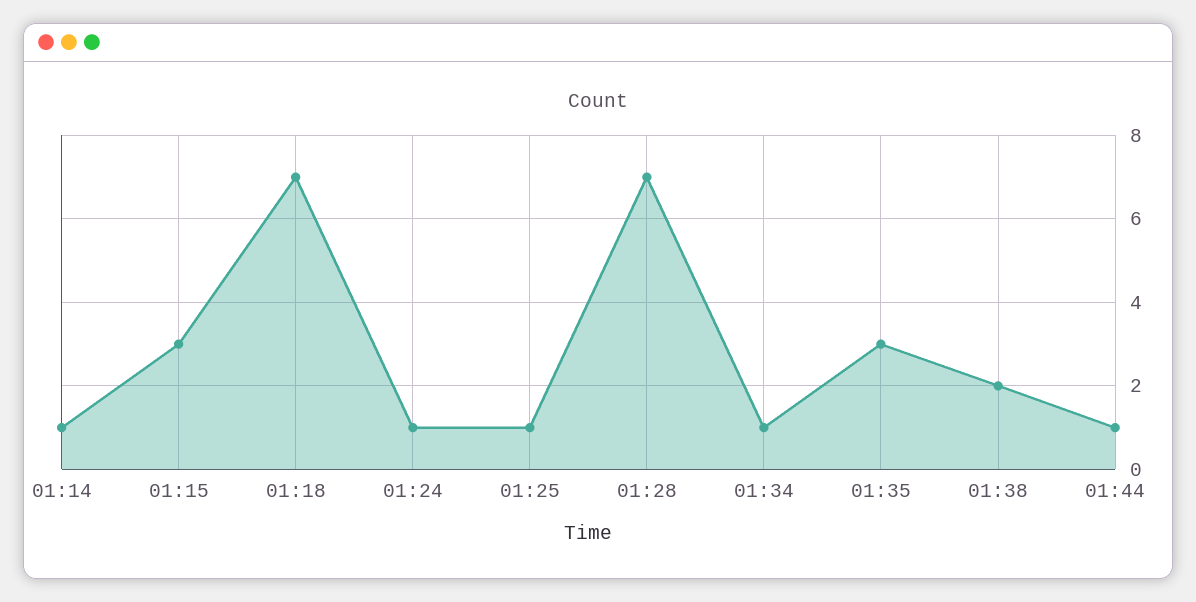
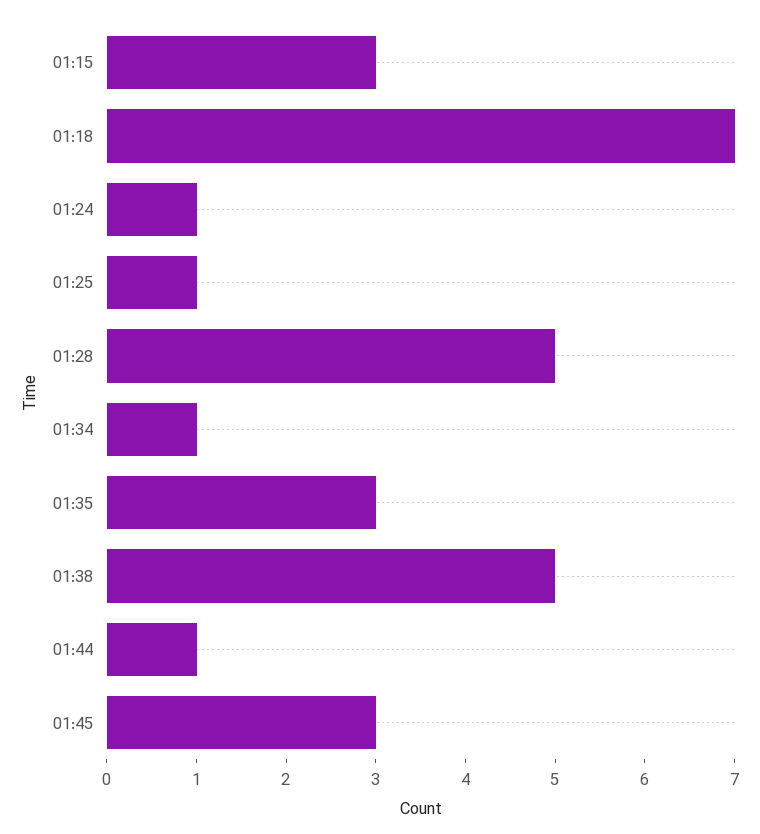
01:14: 1 -> none
01:28: 7 -> 5
01:38: 2 -> 5
01:45: none -> 3

